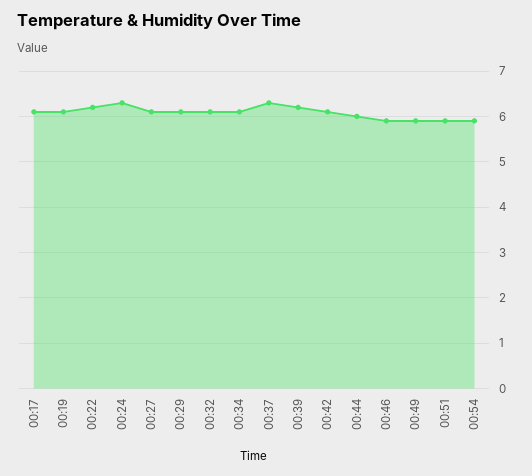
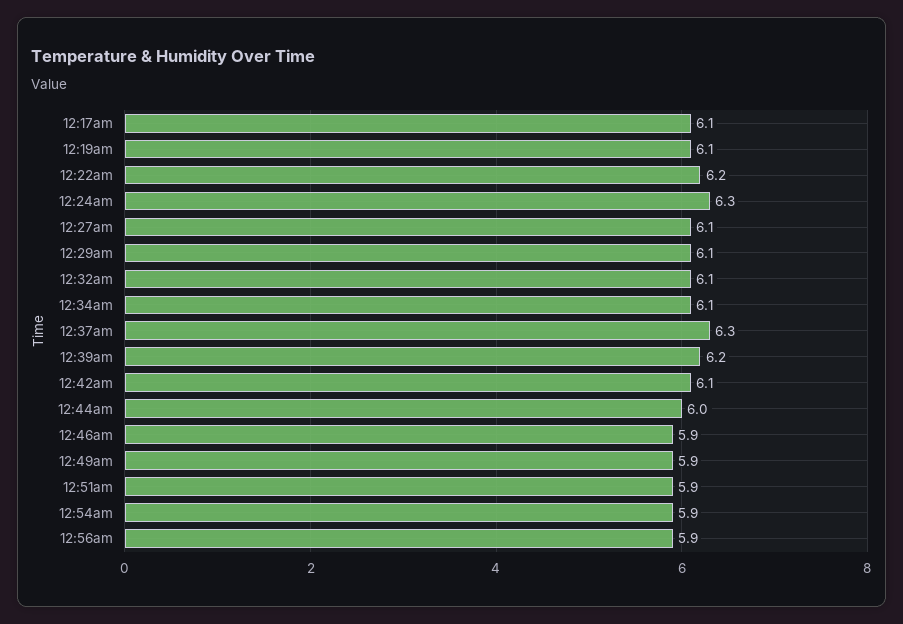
12:56am: none -> 5.9

